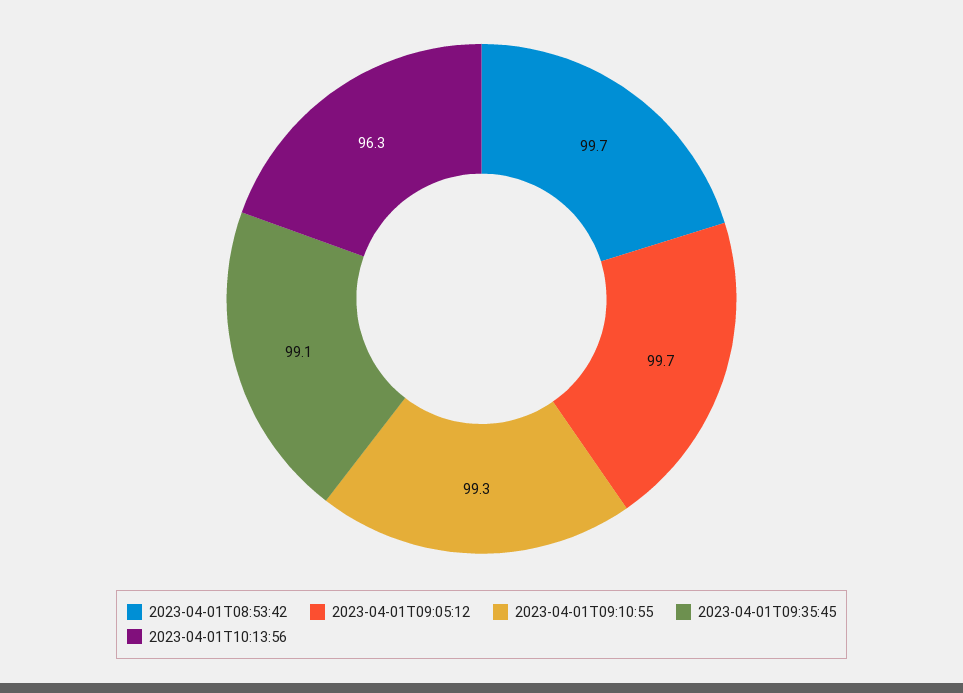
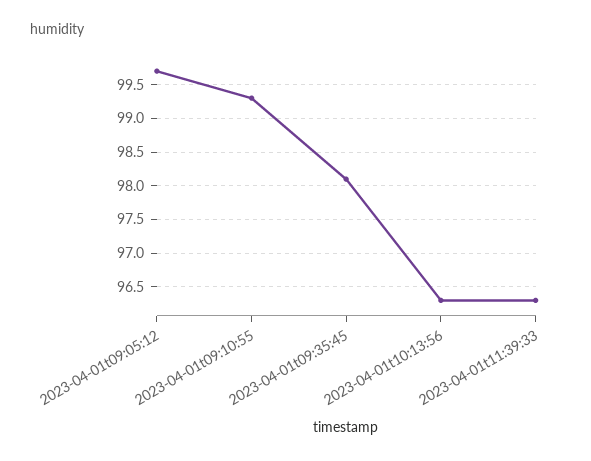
2023-04-01T08:53:42: 99.7 -> none
2023-04-01T09:35:45: 99.1 -> 98.1
2023-04-01t11:39:33: none -> 96.3

